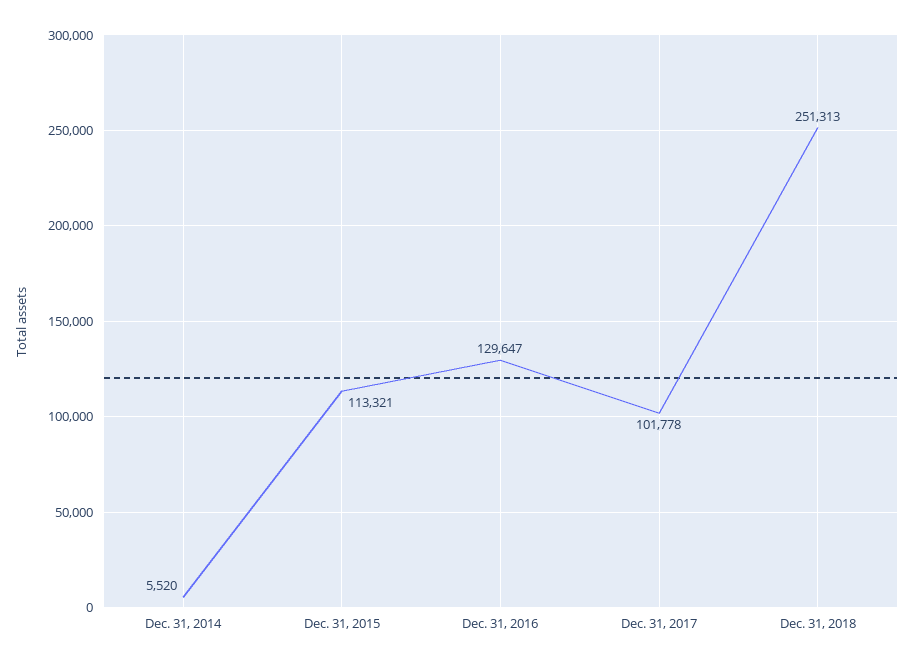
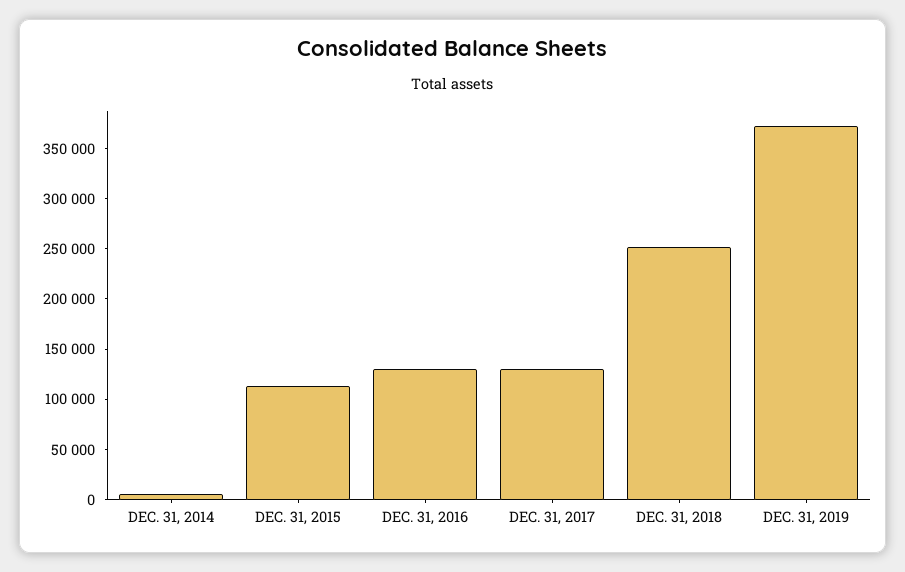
Dec. 31, 2017: 101778 -> 130000
DEC. 31, 2019: none -> 370000

